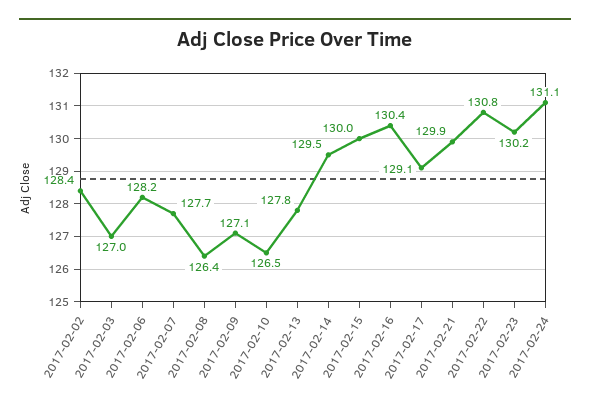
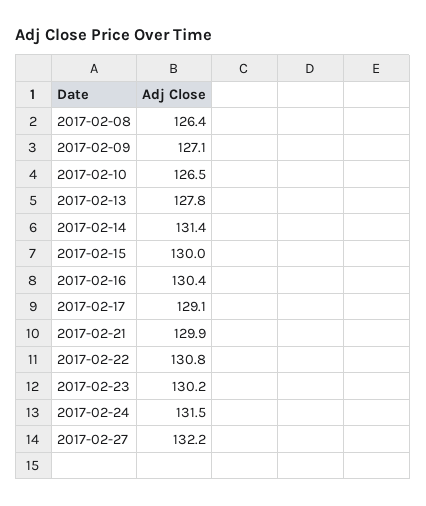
2017-02-02: 128.4 -> none
2017-02-03: 127 -> none
2017-02-06: 128.2 -> none
2017-02-07: 127.7 -> none
2017-02-14: 129.5 -> 131.4
2017-02-24: 131.1 -> 131.5
2017-02-27: none -> 132.2

